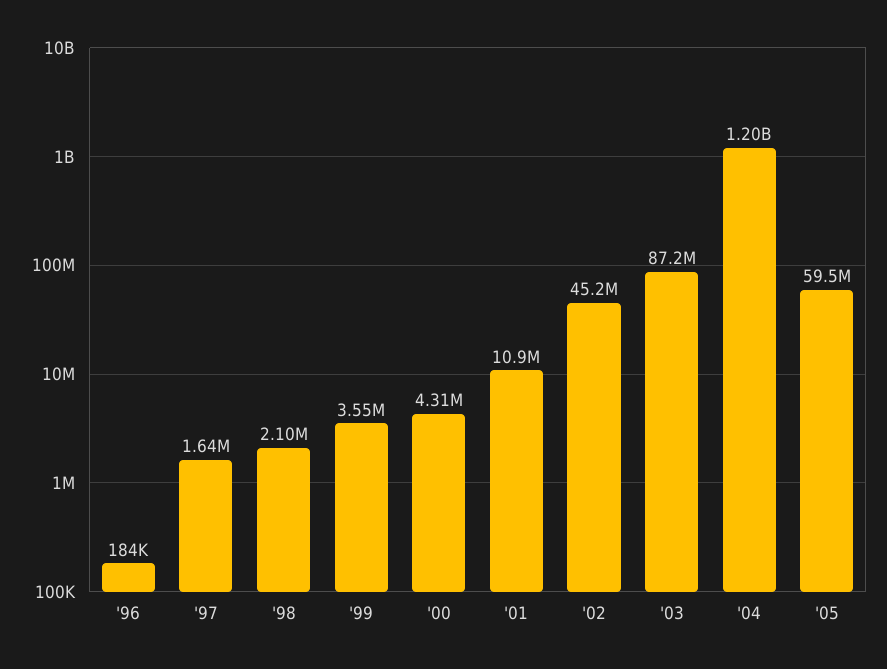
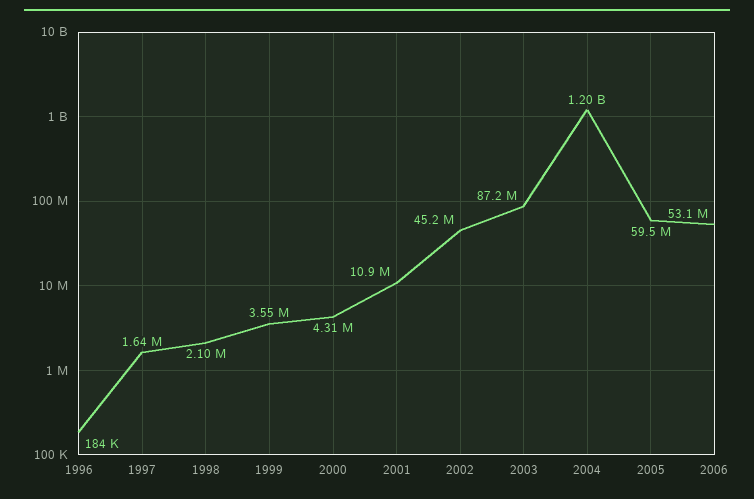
2006: none -> 53100000

